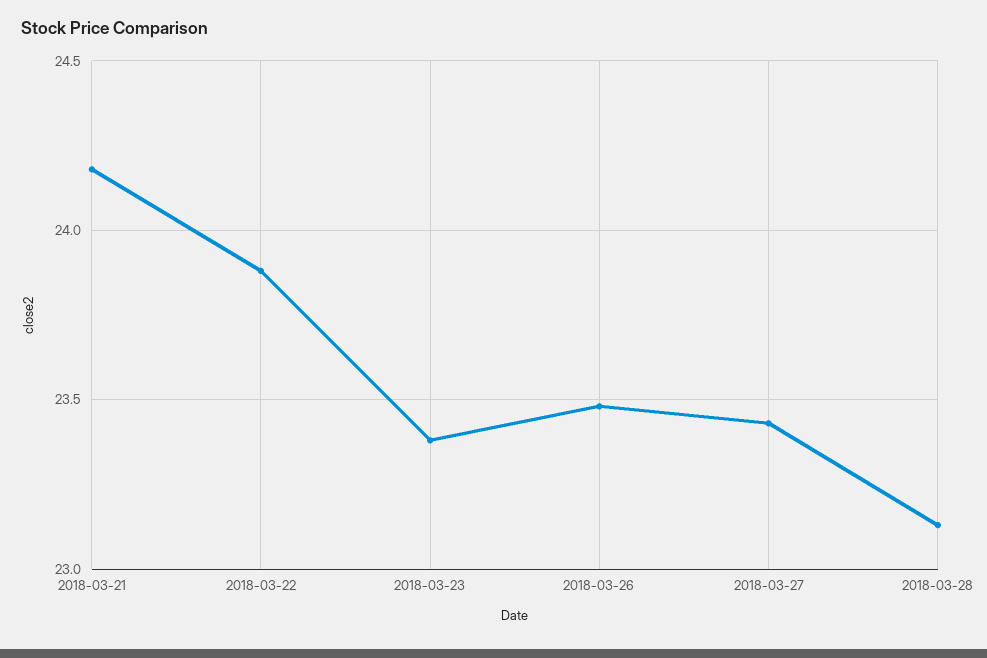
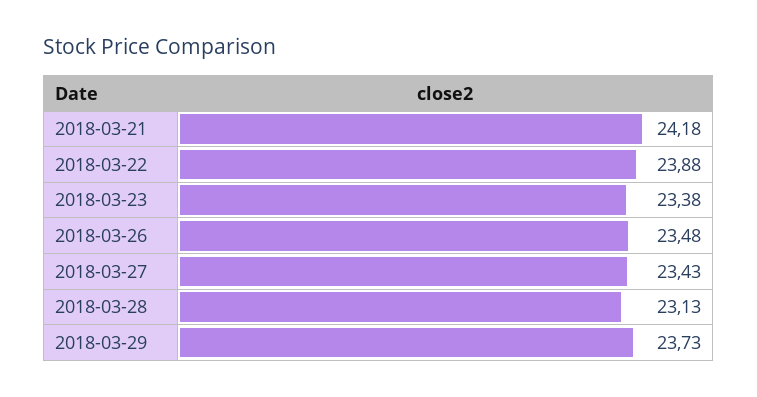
2018-03-29: none -> 23.73

